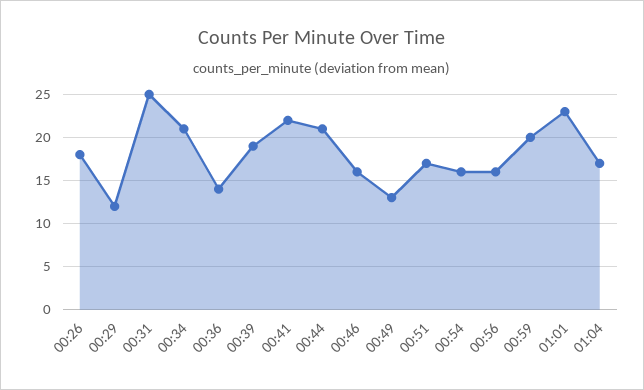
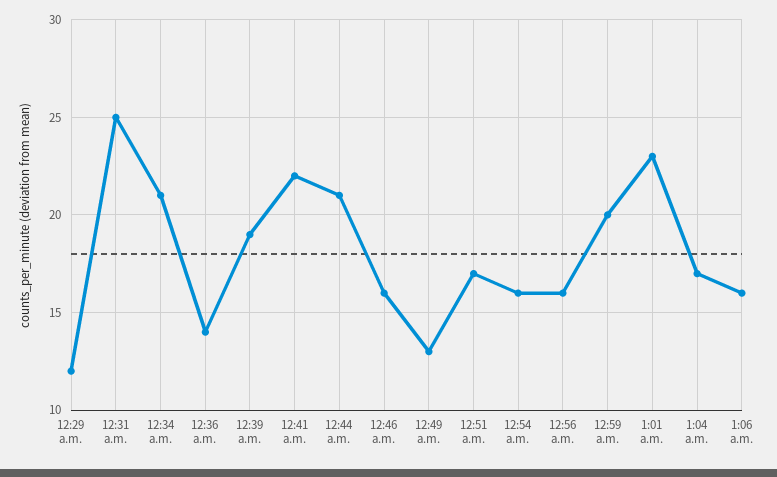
00:26: 18 -> none
1:06 a.m.: none -> 16

